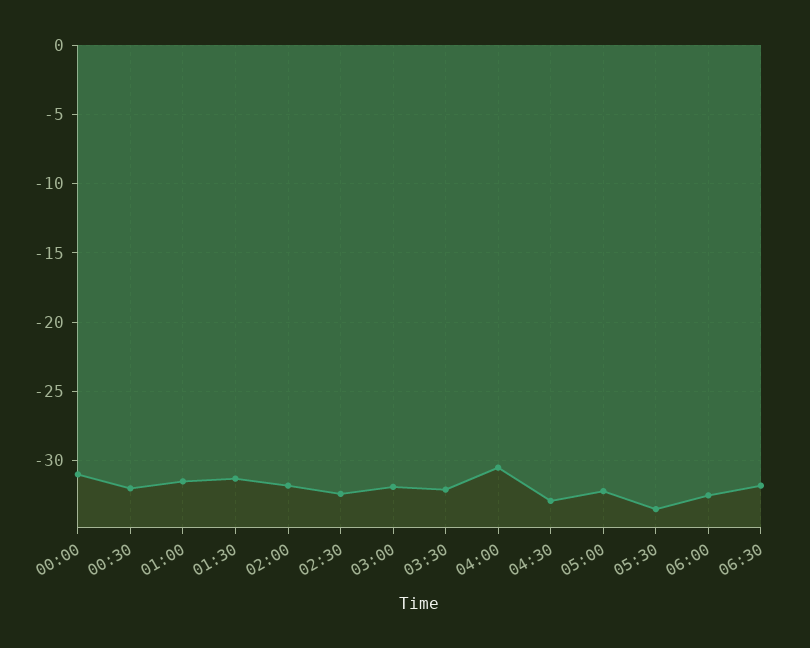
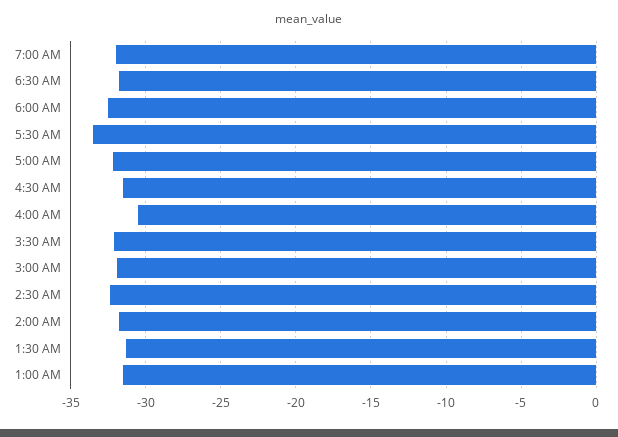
00:00: -31 -> none
00:30: -32 -> none
04:30: -33 -> -31.5
7:00 AM: none -> -32

